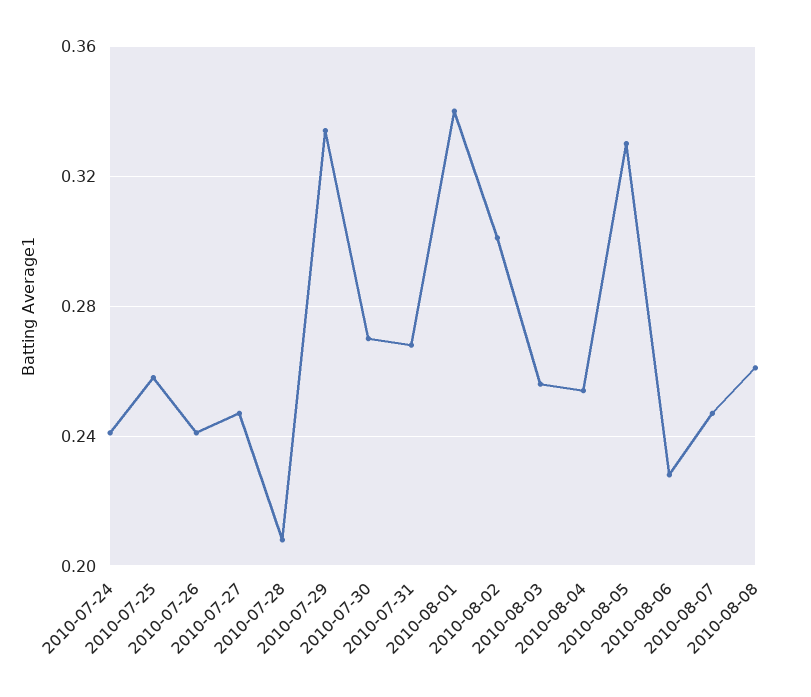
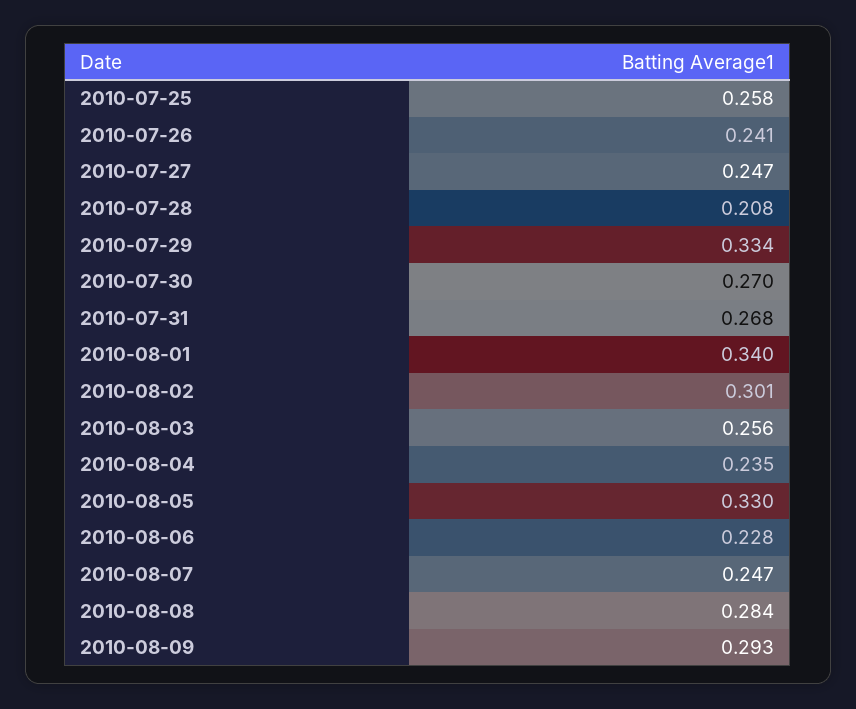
2010-07-24: 0.24 -> none
2010-08-04: 0.255 -> 0.235
2010-08-08: 0.26 -> 0.284
2010-08-09: none -> 0.293

